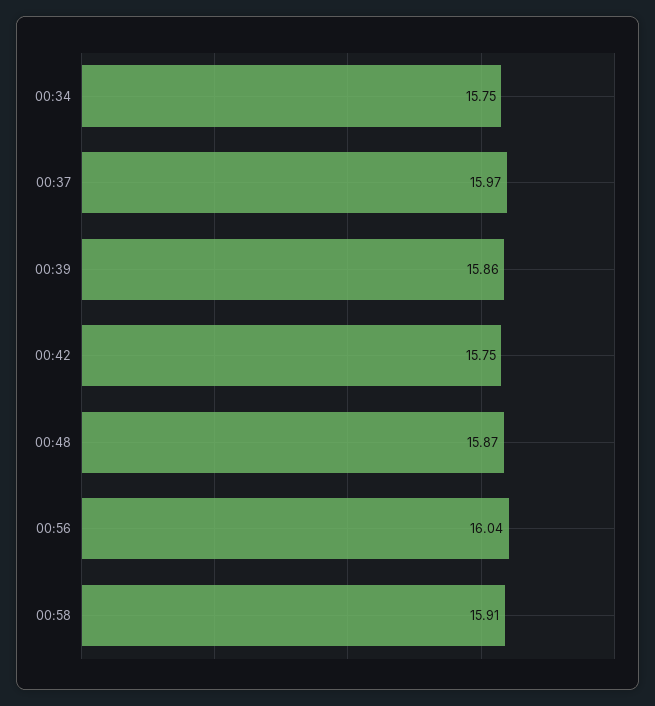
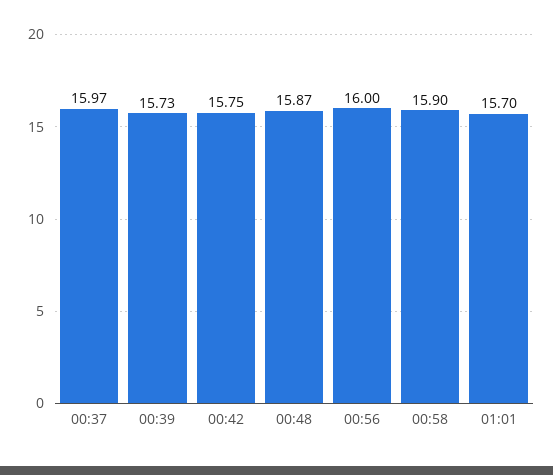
00:34: 15.75 -> none
00:39: 15.86 -> 15.73
00:56: 16.04 -> 16
00:58: 15.91 -> 15.9
01:01: none -> 15.7

